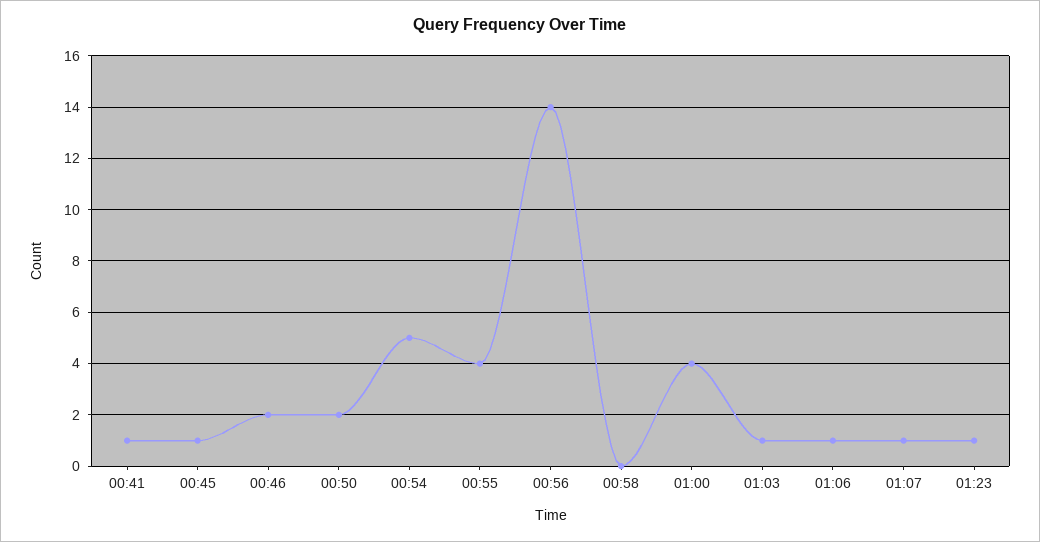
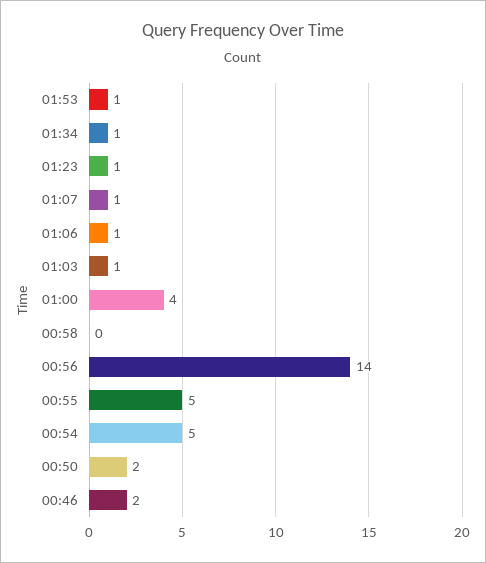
00:41: 1 -> none
00:45: 1 -> none
00:55: 4 -> 5
01:53: none -> 1
01:34: none -> 1

